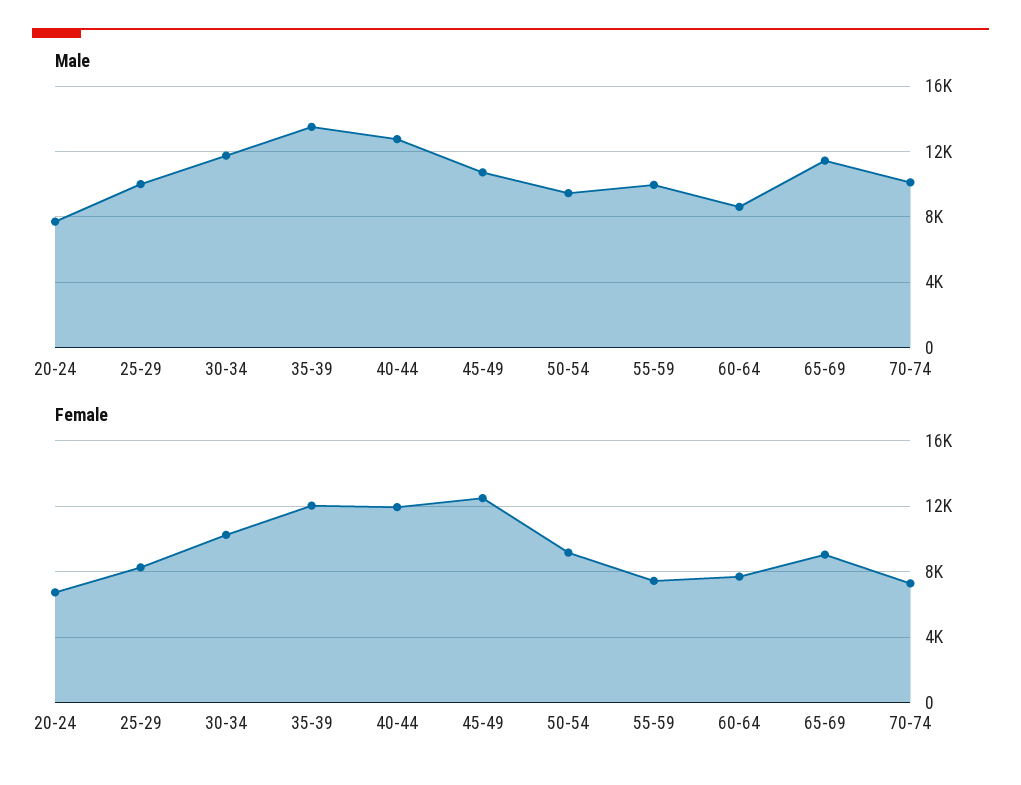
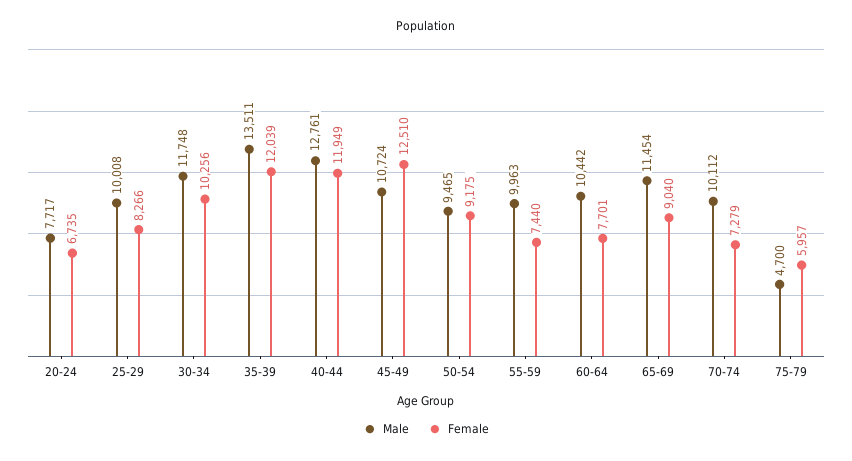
Male, 60-64: 8500 -> 10442
Male, 75-79: none -> 4700
Female, 75-79: none -> 5957

